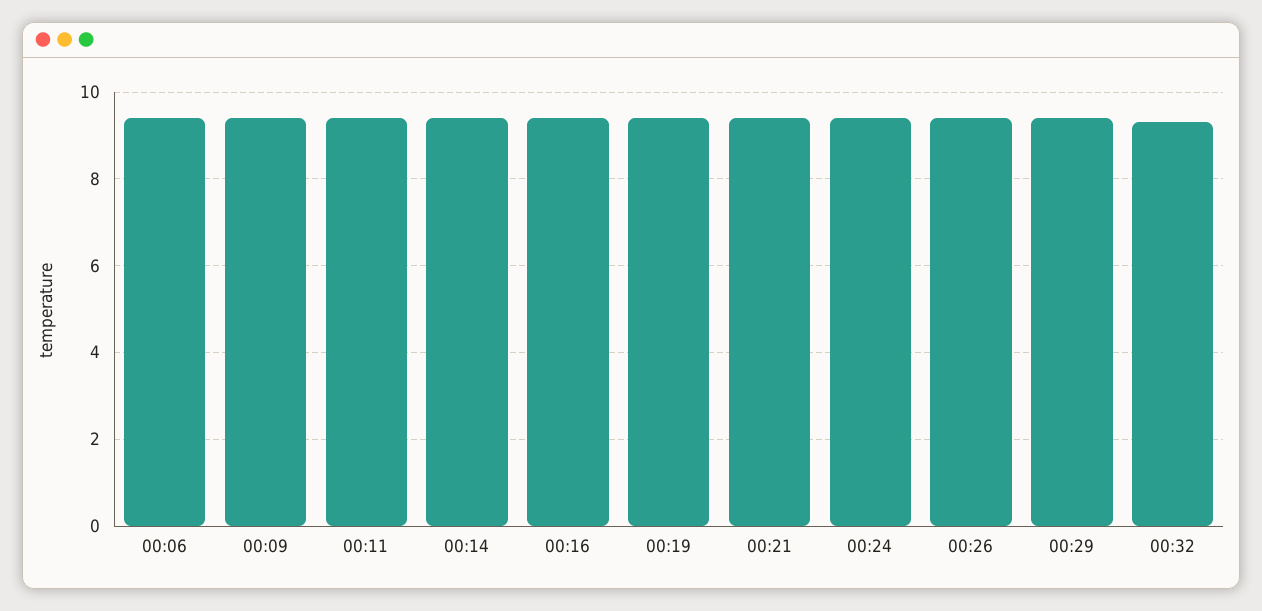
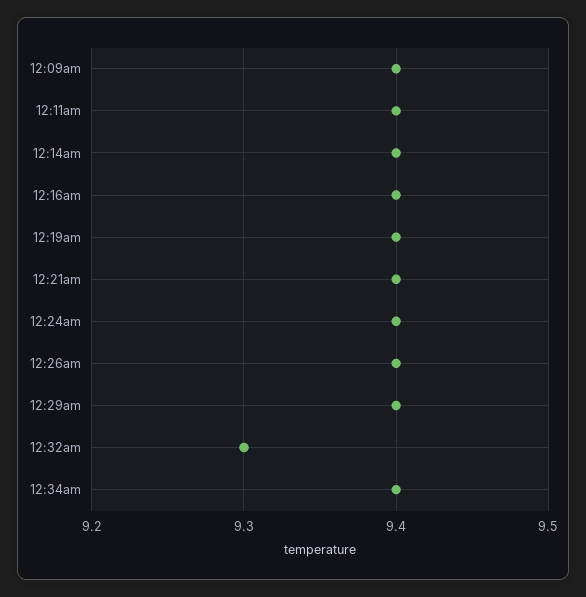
00:06: 9.5 -> none
12:34am: none -> 9.4

